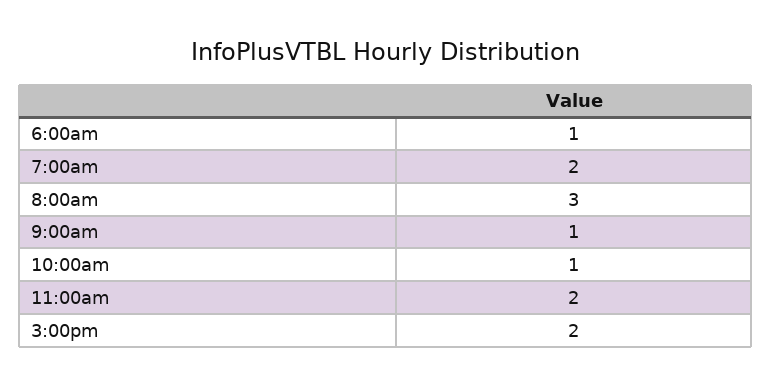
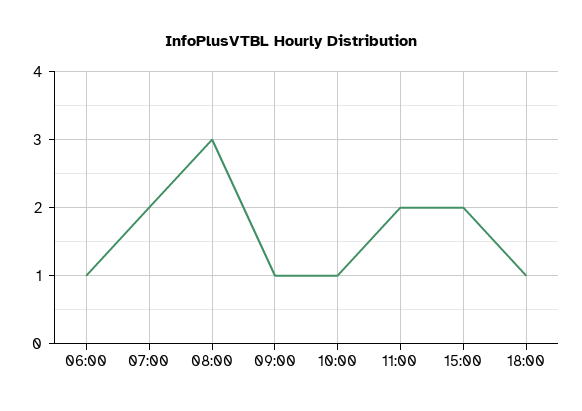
18:00: none -> 1

